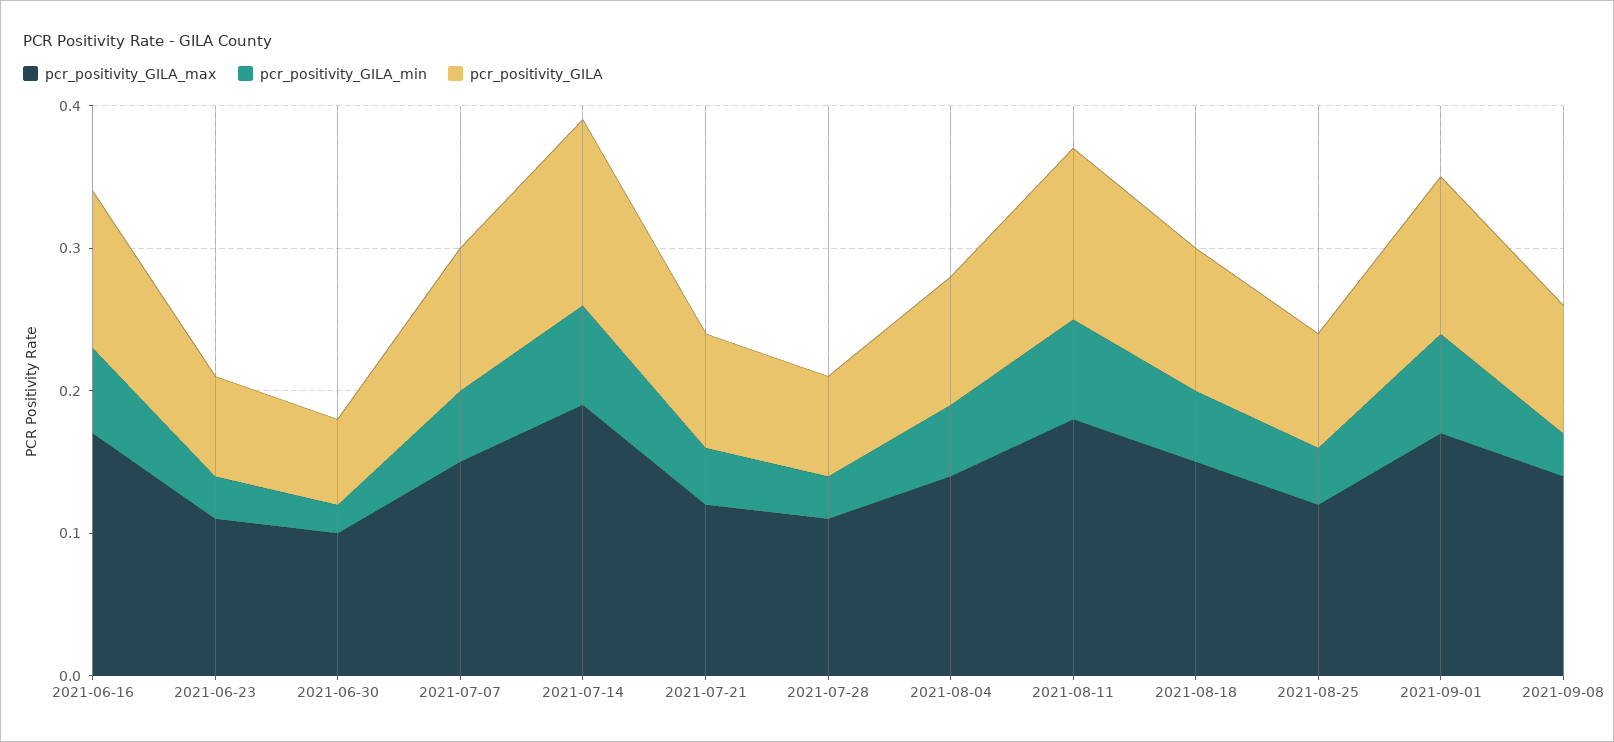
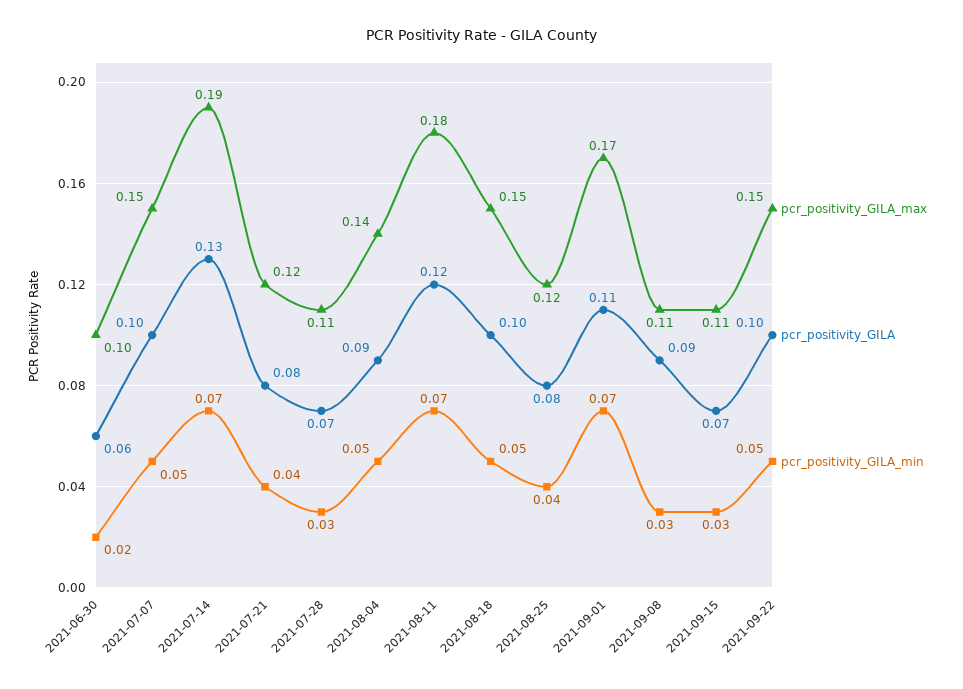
pcr_positivity_GILA_max, 2021-06-16: 0.17 -> none
pcr_positivity_GILA_min, 2021-06-16: 0.06 -> none
pcr_positivity_GILA, 2021-06-16: 0.11 -> none
pcr_positivity_GILA_max, 2021-06-23: 0.11 -> none
pcr_positivity_GILA_min, 2021-06-23: 0.03 -> none
pcr_positivity_GILA, 2021-06-23: 0.07 -> none
pcr_positivity_GILA_max, 2021-09-08: 0.14 -> 0.11
pcr_positivity_GILA_max, 2021-09-15: none -> 0.11
pcr_positivity_GILA, 2021-09-15: none -> 0.07
pcr_positivity_GILA_min, 2021-09-15: none -> 0.03
pcr_positivity_GILA_max, 2021-09-22: none -> 0.15
pcr_positivity_GILA, 2021-09-22: none -> 0.1
pcr_positivity_GILA_min, 2021-09-22: none -> 0.05

